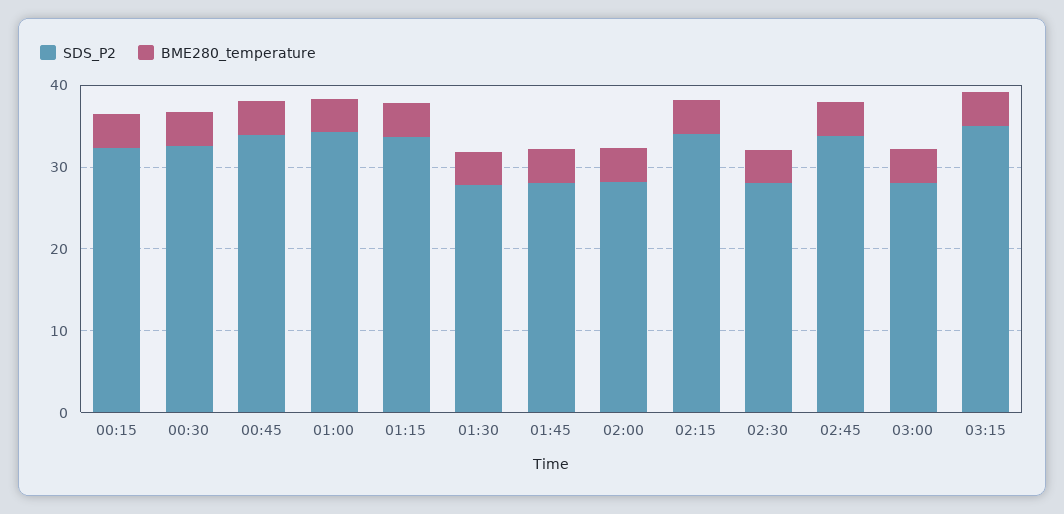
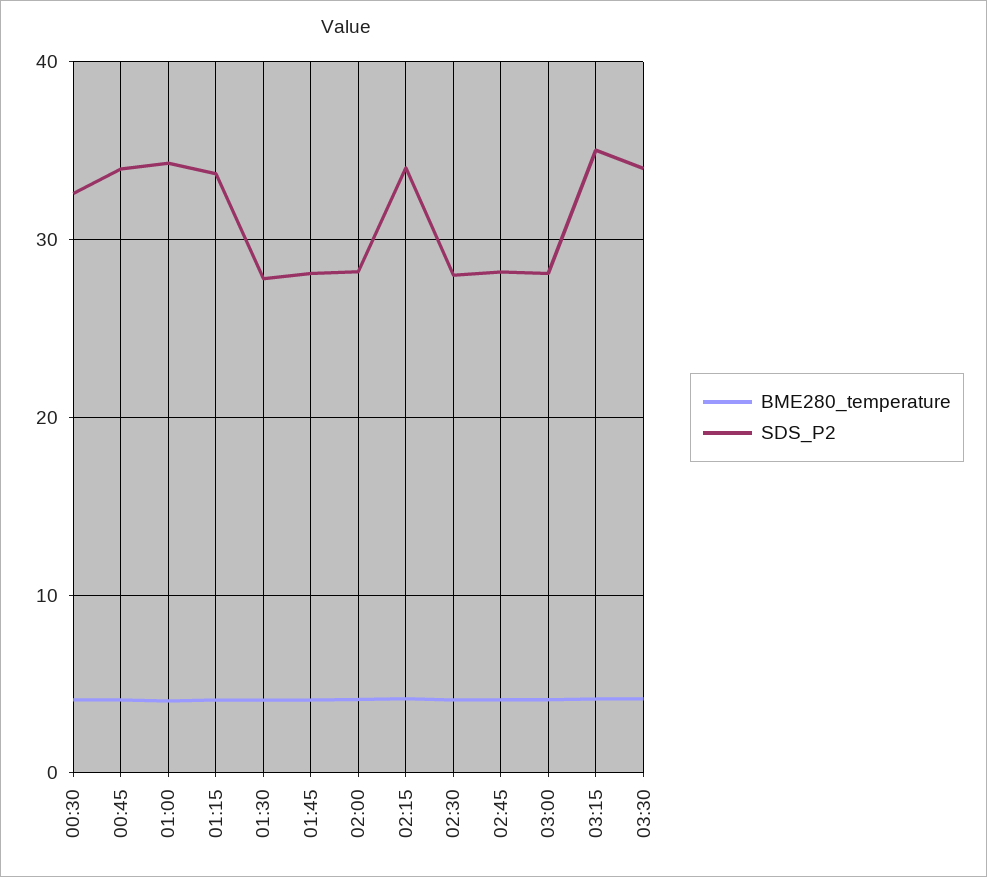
SDS_P2, 00:15: 32 -> none
BME280_temperature, 00:15: 4 -> none
SDS_P2, 02:45: 34 -> 28
BME280_temperature, 03:30: none -> 4
SDS_P2, 03:30: none -> 34

